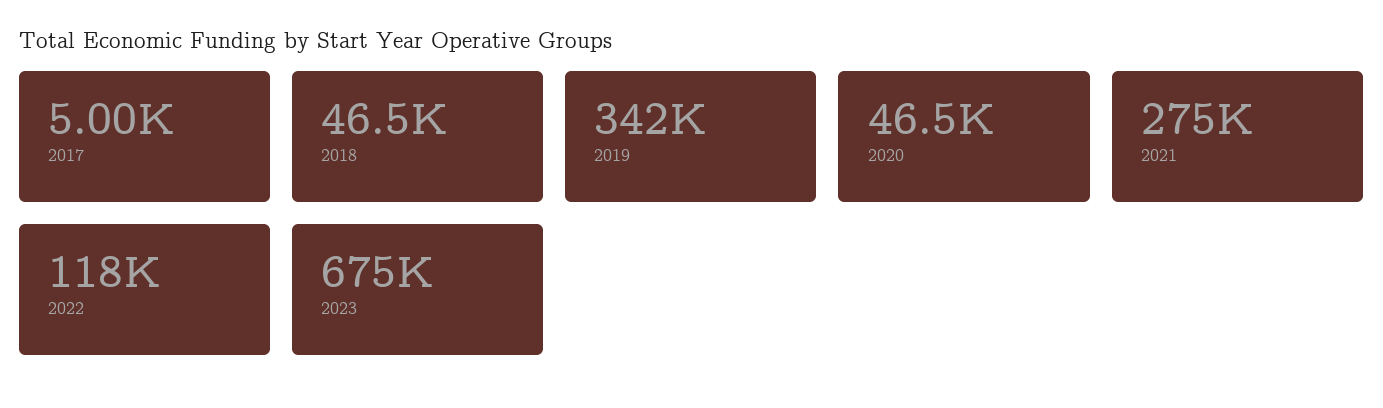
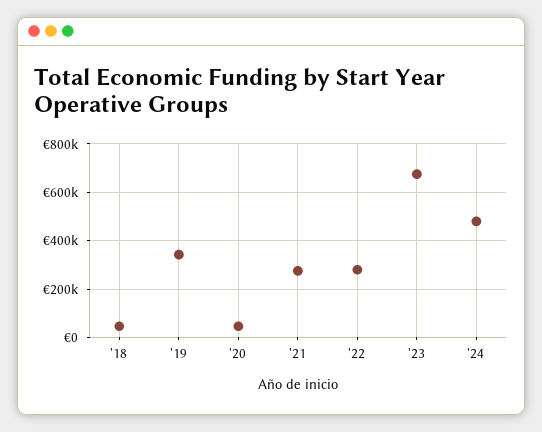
2017: 5000 -> none
2022: 118000 -> 275000
'24: none -> 475000

